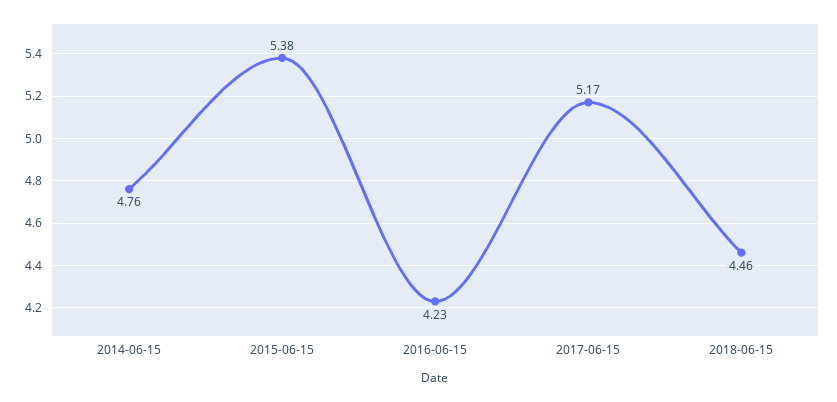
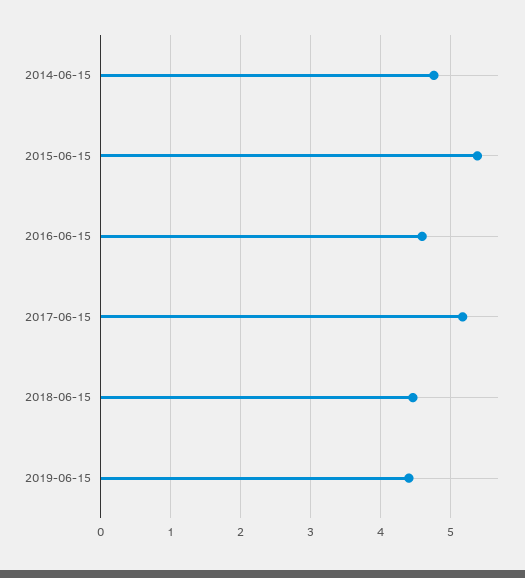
2016-06-15: 4.23 -> 4.6
2019-06-15: none -> 4.4

